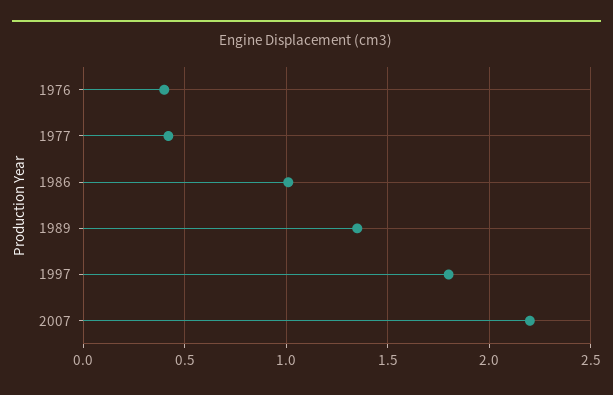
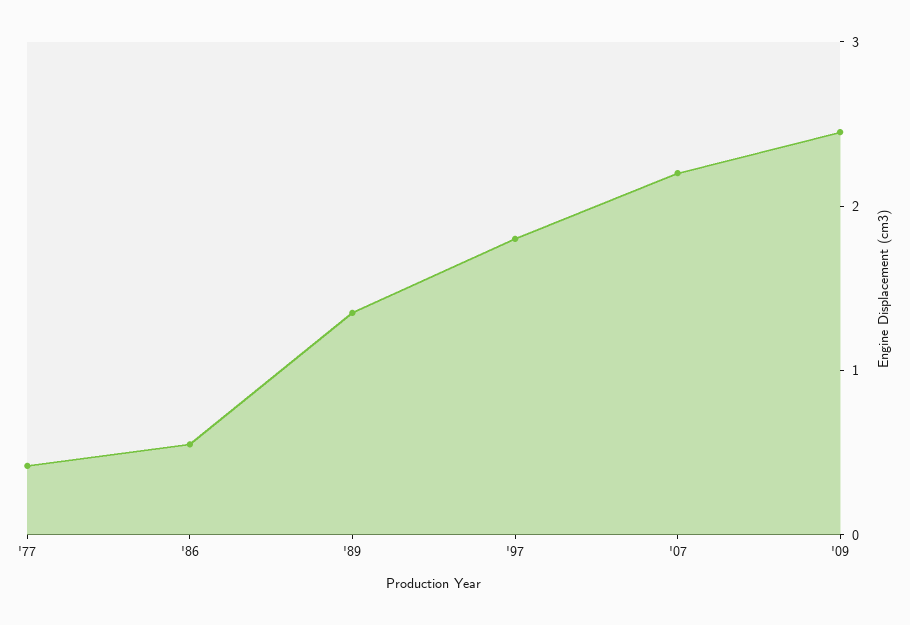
1976: 0.4 -> none
1986: 1 -> 0.6
'09: none -> 2.4

